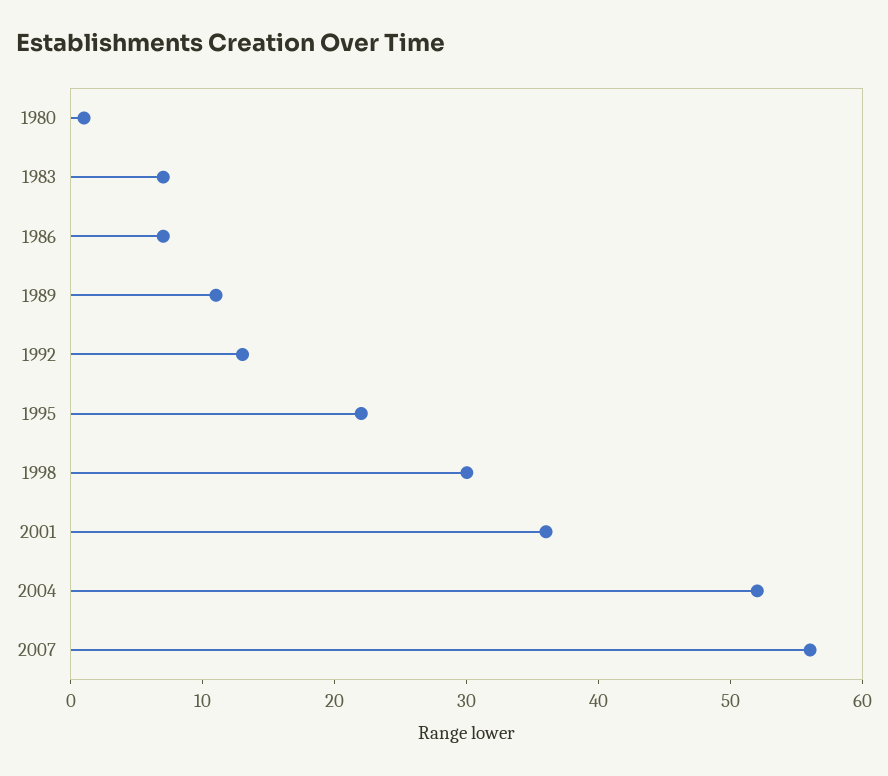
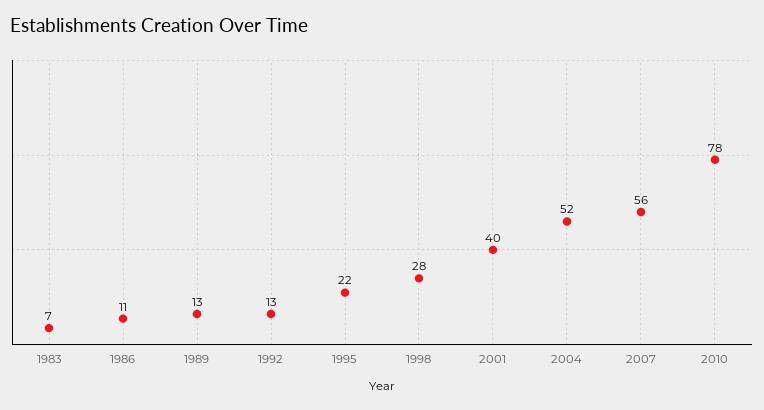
1980: 1 -> none
1986: 7 -> 11
1989: 11 -> 13
1998: 30 -> 28
2001: 36 -> 40
2010: none -> 78

